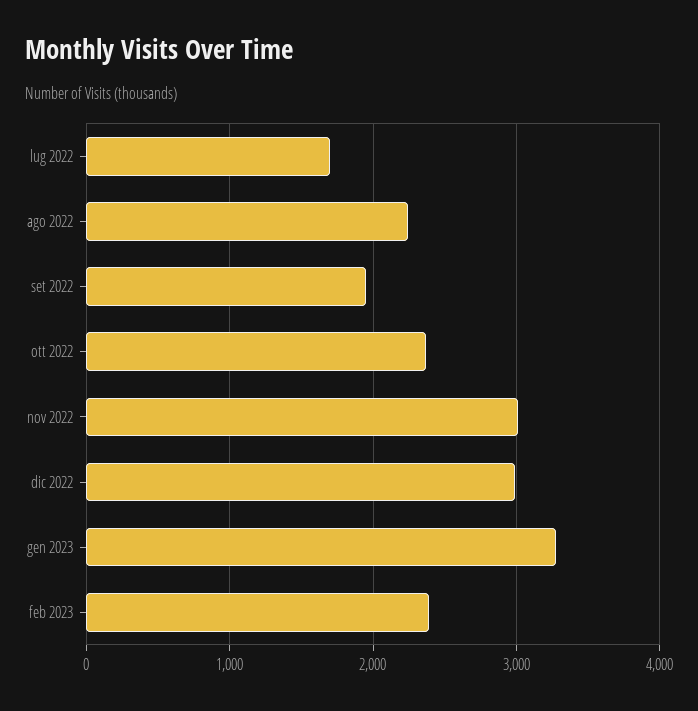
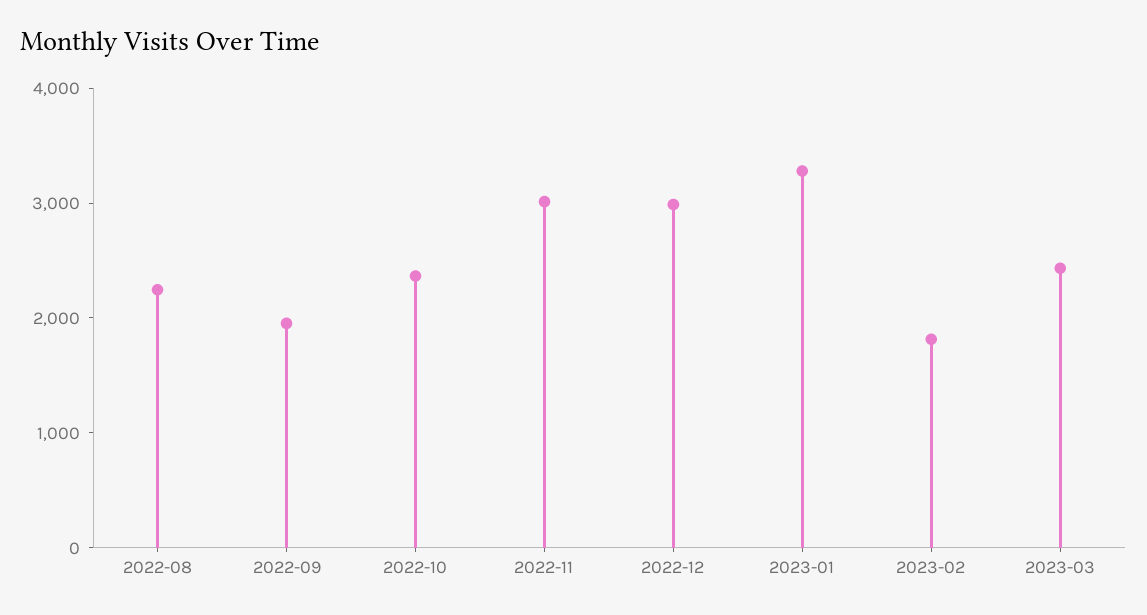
lug 2022: 1700 -> none
feb 2023: 2400 -> 1800
2023-03: none -> 2400

